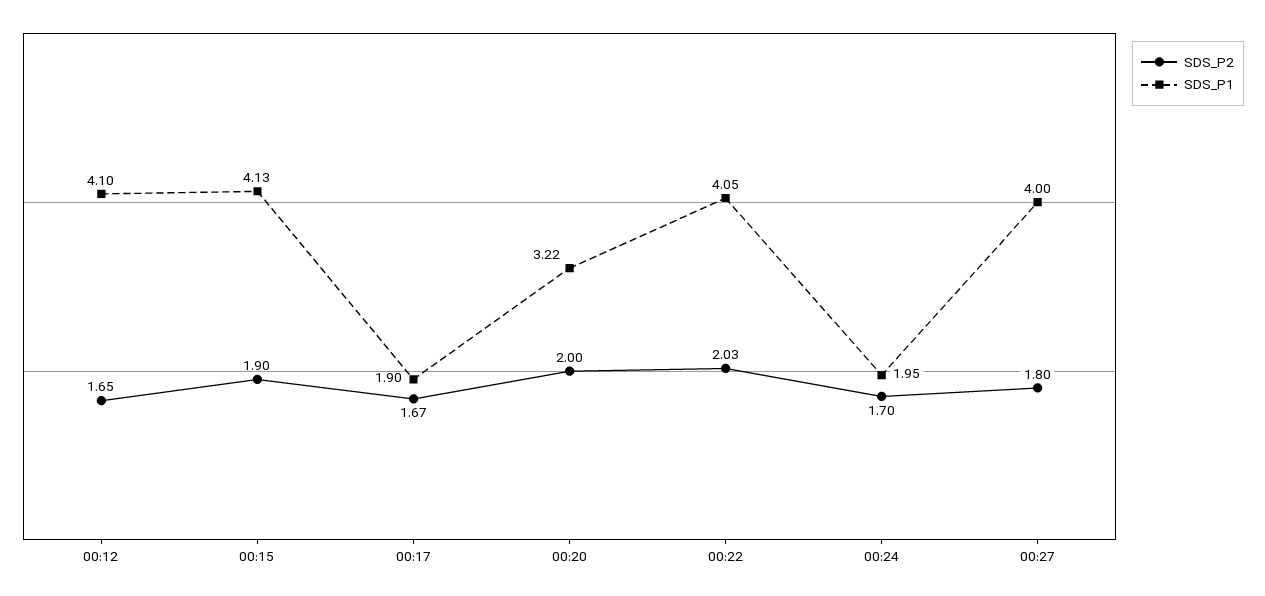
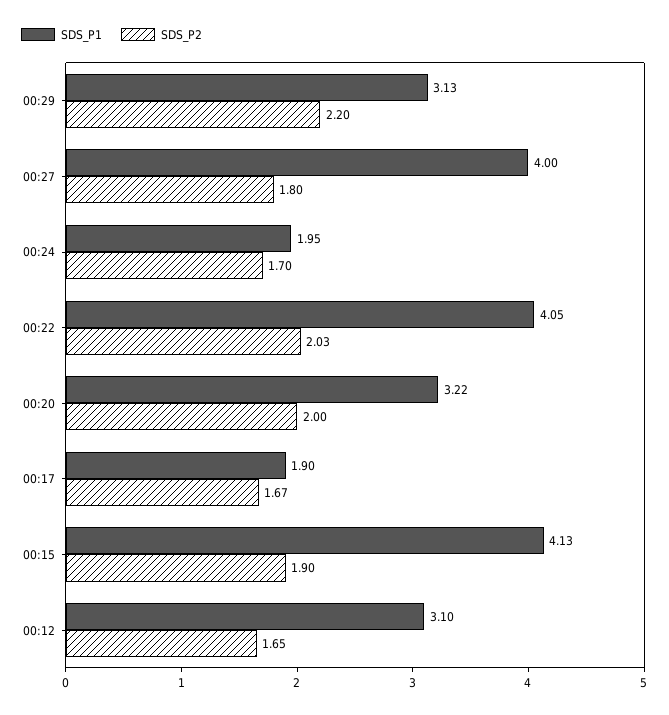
SDS_P1, 00:12: 4.1 -> 3.1
SDS_P1, 00:29: none -> 3.13
SDS_P2, 00:29: none -> 2.2

